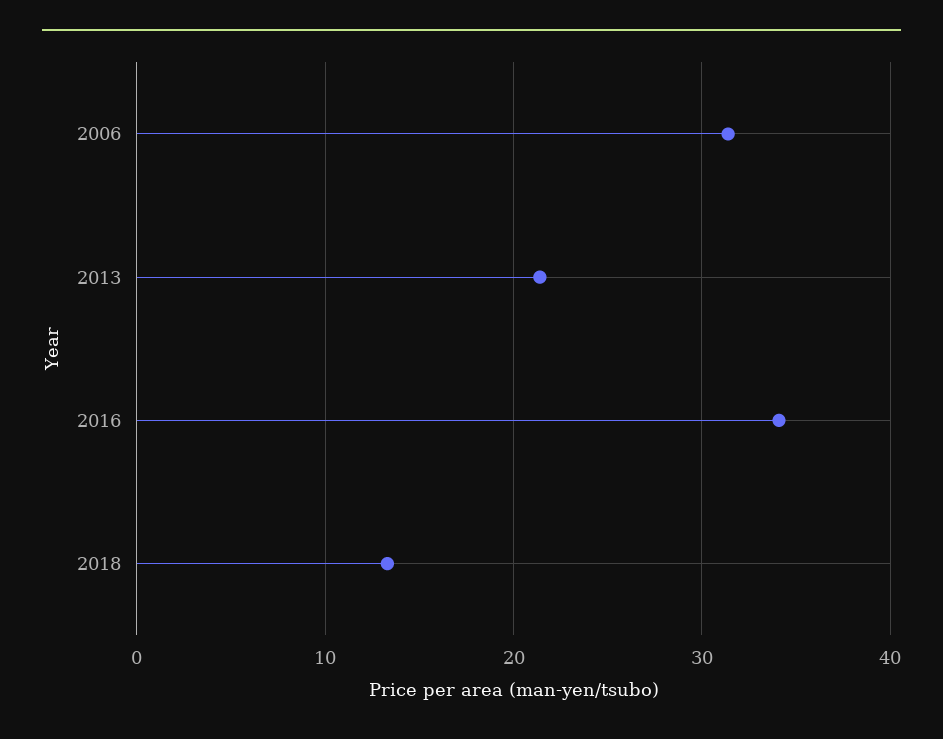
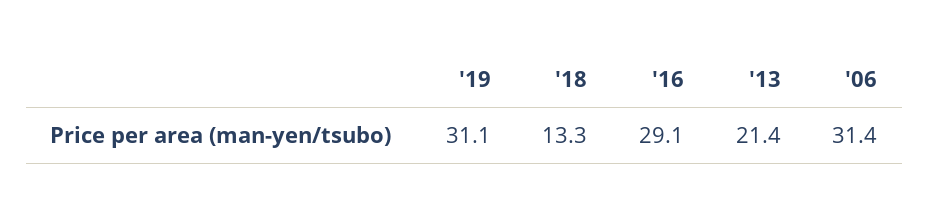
2016: 34 -> 29.1
'19: none -> 31.1

